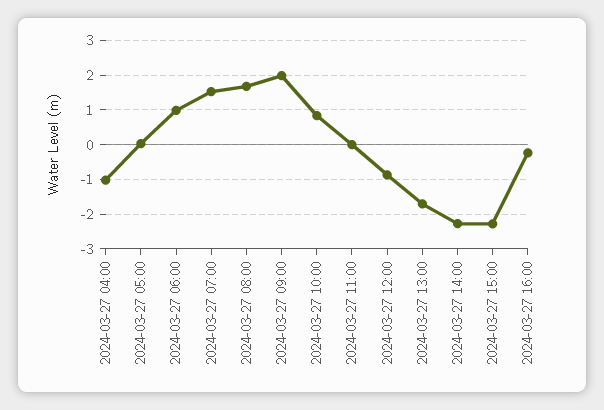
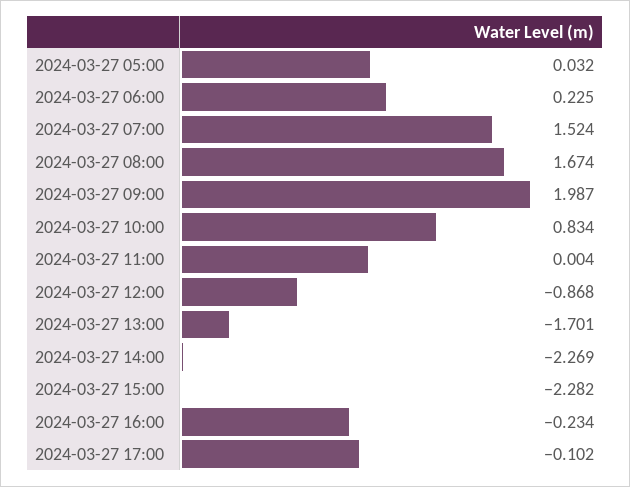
2024-03-27 04:00: -1 -> none
2024-03-27 06:00: 1 -> 0.225
2024-03-27 17:00: none -> -0.102

